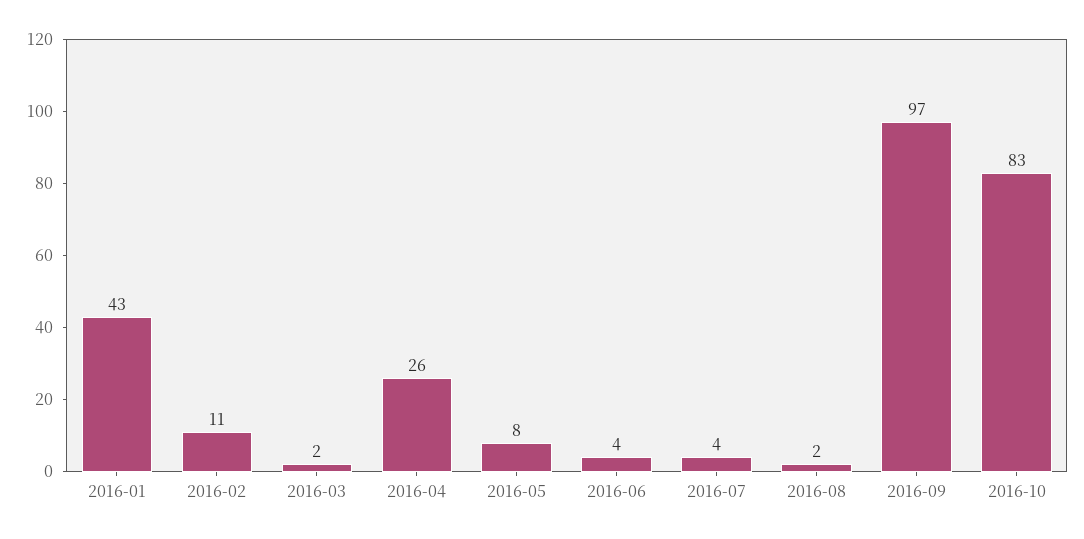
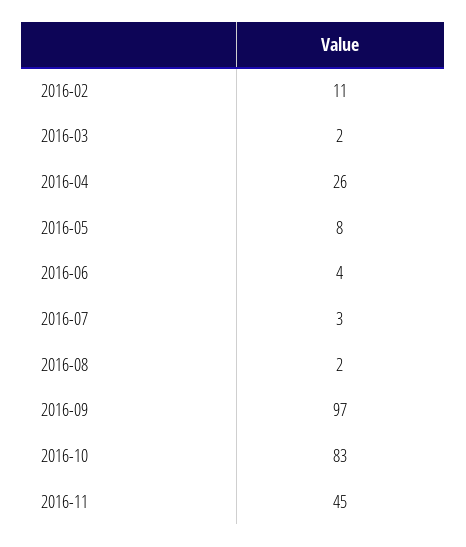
2016-01: 43 -> none
2016-07: 4 -> 3
2016-11: none -> 45

